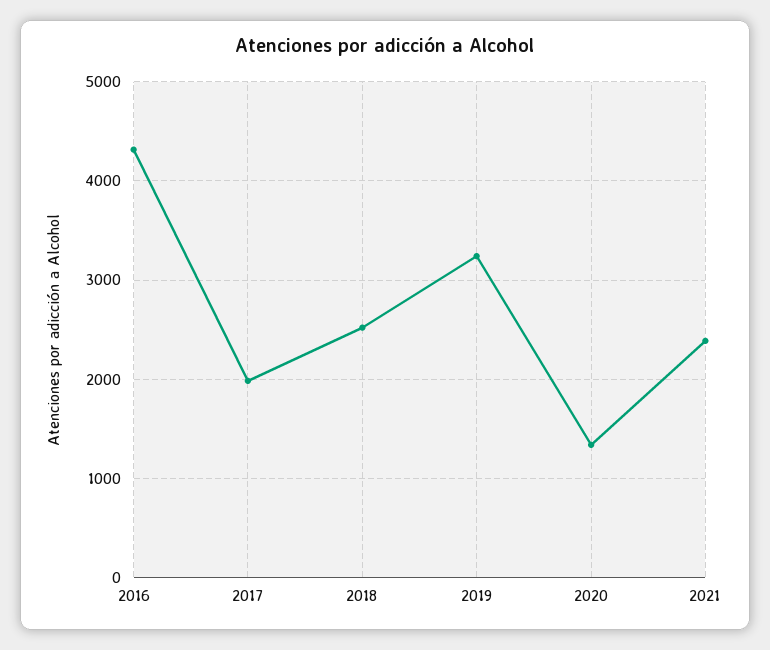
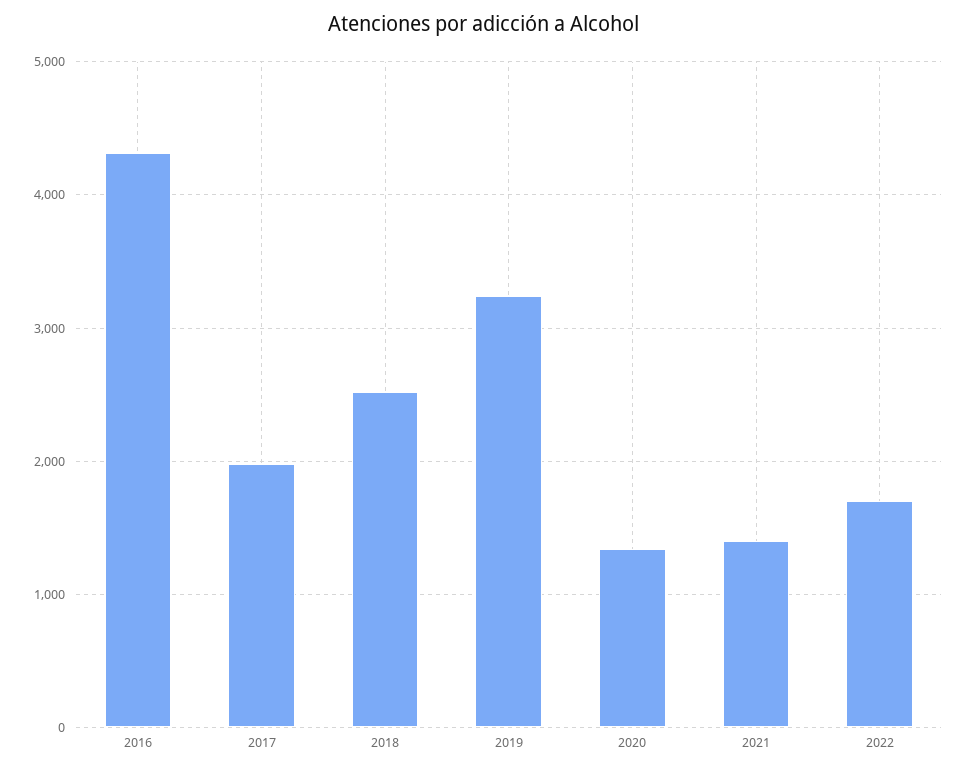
2021: 2400 -> 1400
2022: none -> 1700

